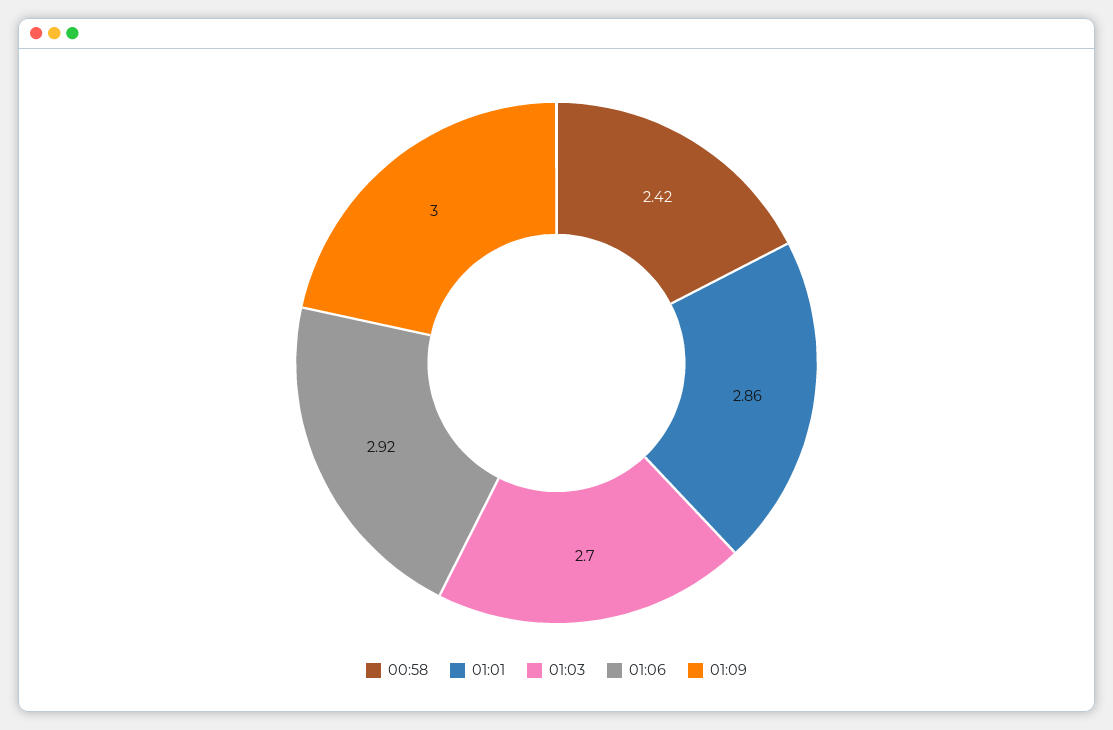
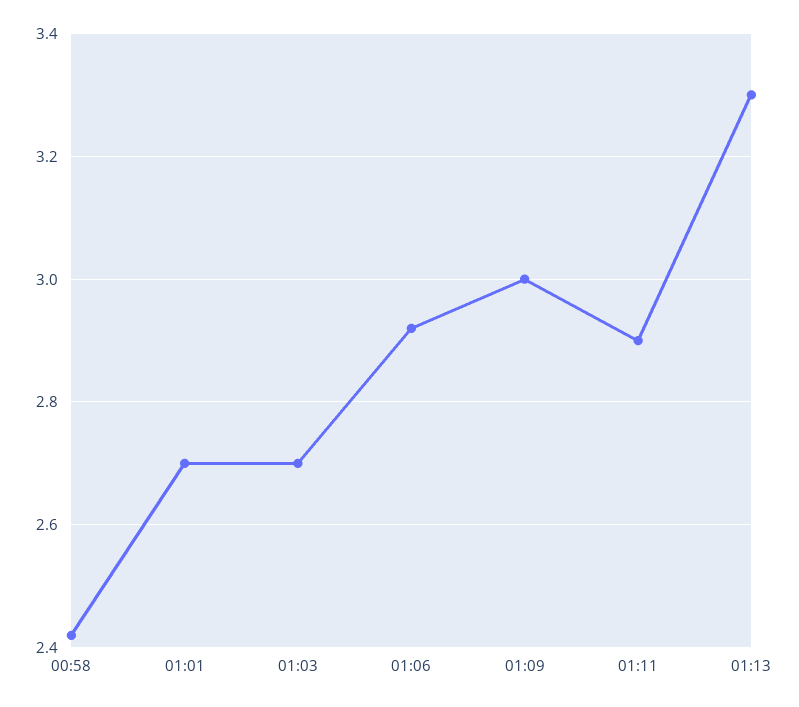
01:01: 2.86 -> 2.7
01:11: none -> 2.9
01:13: none -> 3.3

